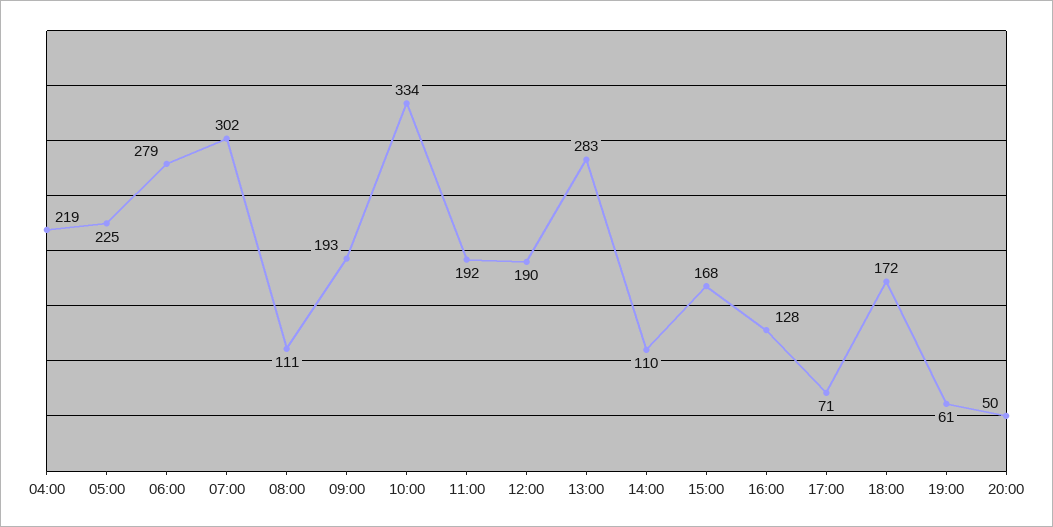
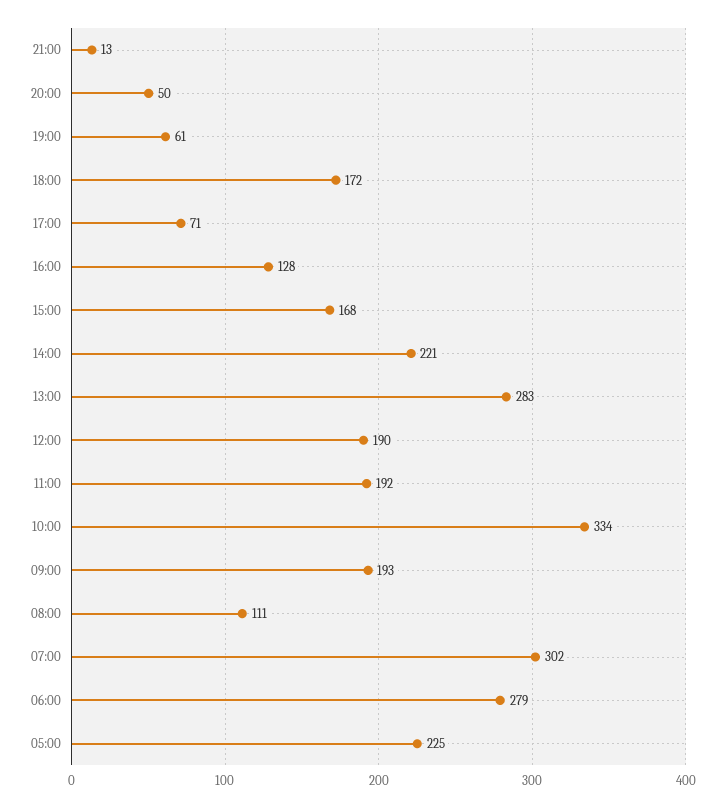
04:00: 219 -> none
14:00: 110 -> 221
21:00: none -> 13

